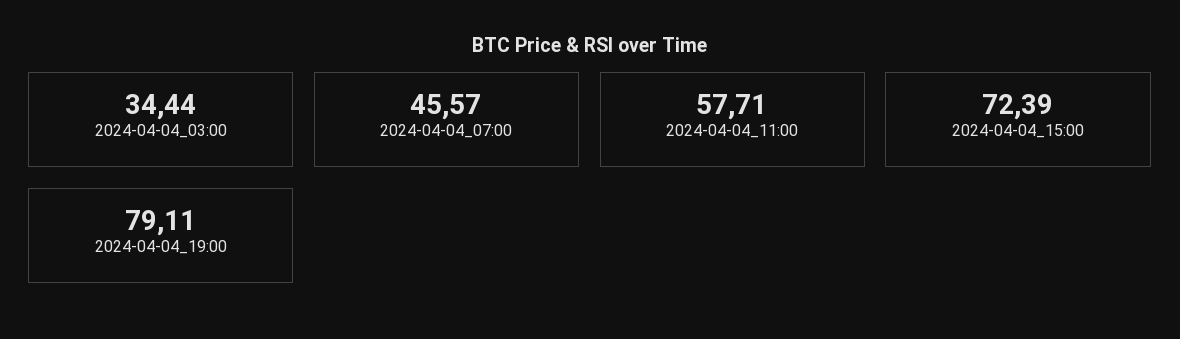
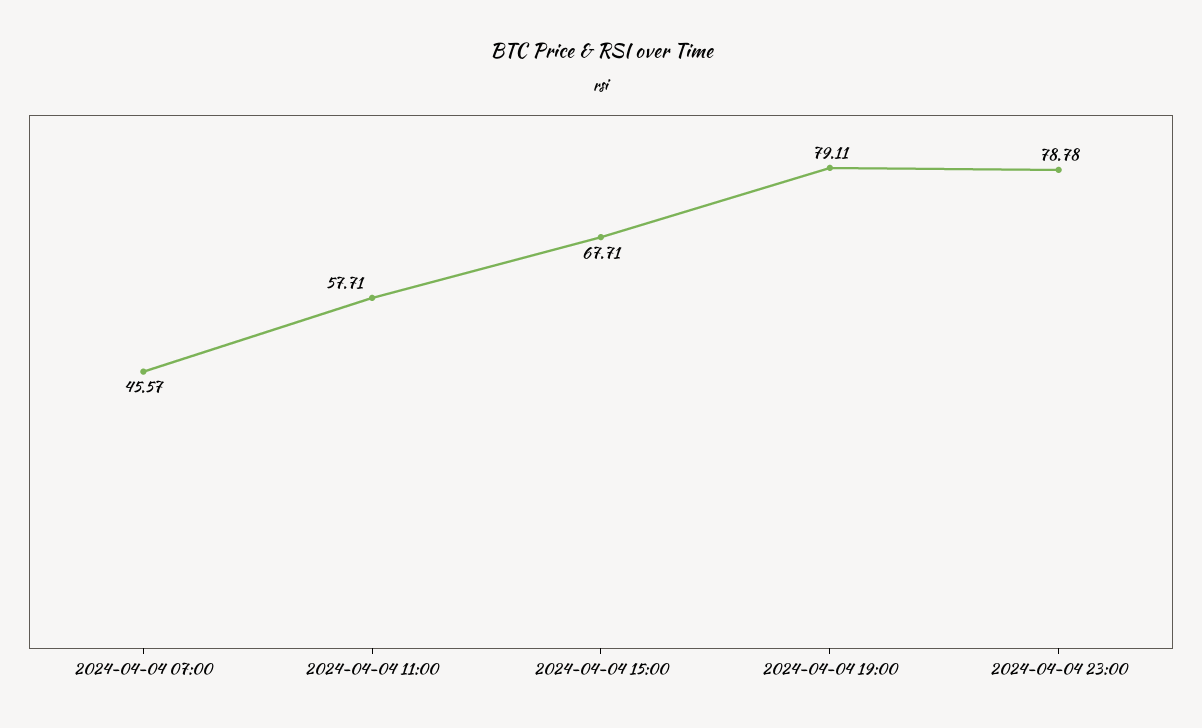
2024-04-04_03:00: 34.44 -> none
2024-04-04_15:00: 72.39 -> 67.71
2024-04-04 23:00: none -> 78.78

